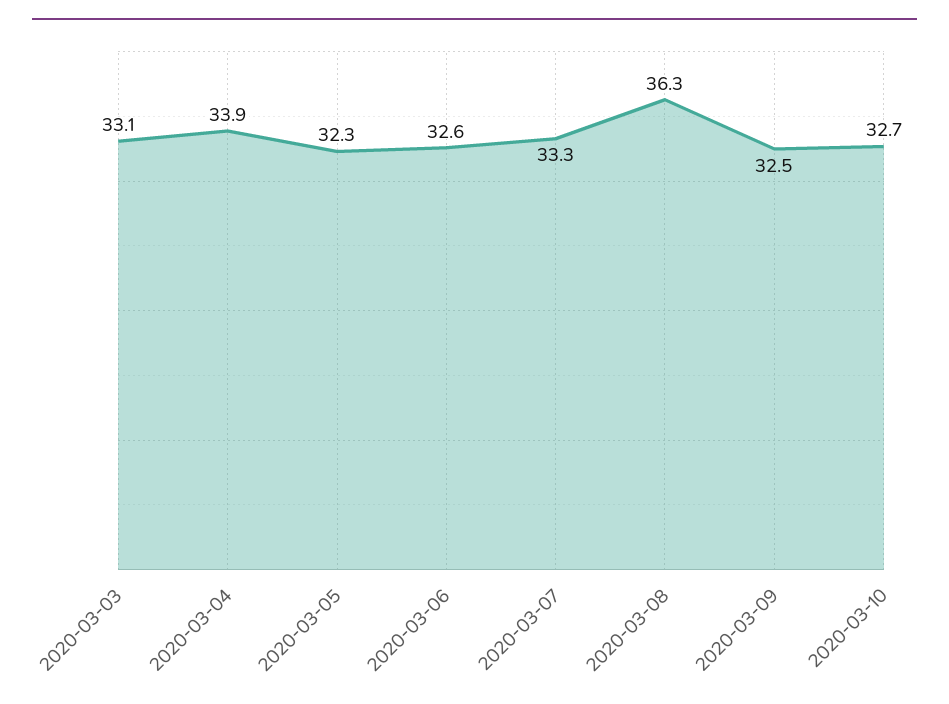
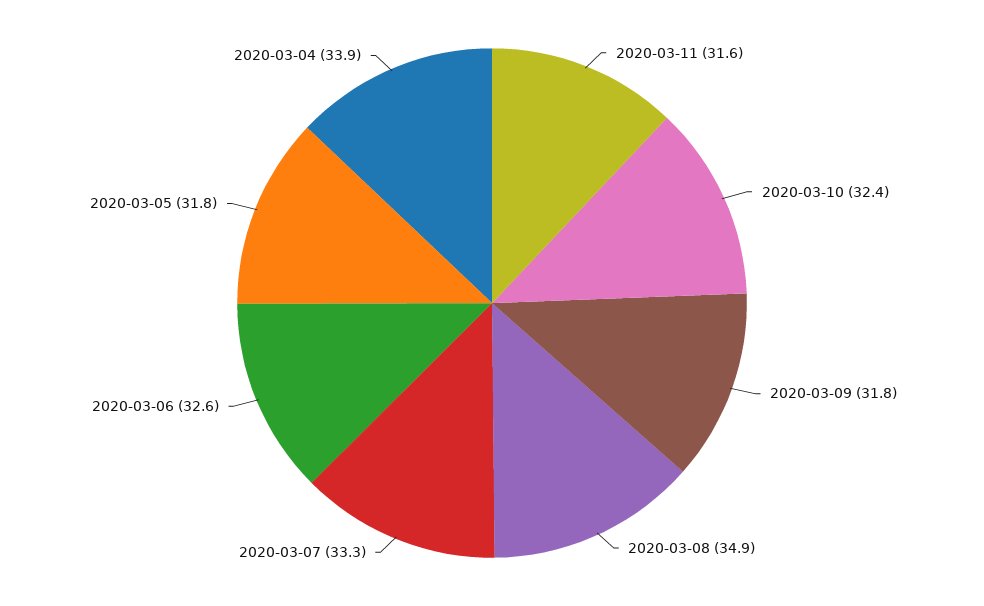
2020-03-03: 33.1 -> none
2020-03-05: 32.3 -> 31.8
2020-03-08: 36.3 -> 34.9
2020-03-09: 32.5 -> 31.8
2020-03-10: 32.7 -> 32.4
2020-03-11: none -> 31.6

